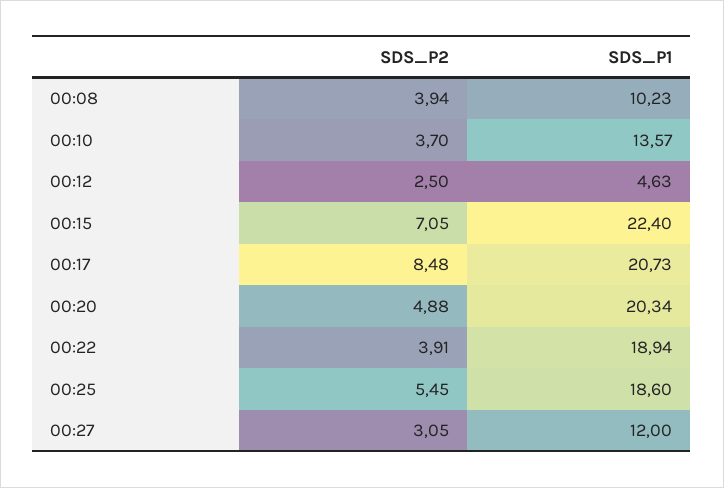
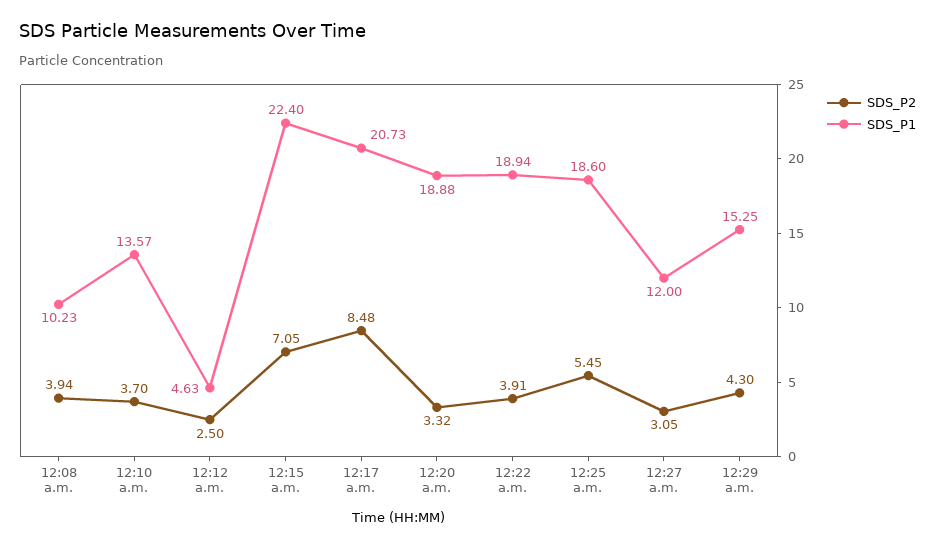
SDS_P2, 00:20: 4.88 -> 3.32
SDS_P1, 00:20: 20.34 -> 18.88
SDS_P2, 12:29 a.m.: none -> 4.3
SDS_P1, 12:29 a.m.: none -> 15.25

